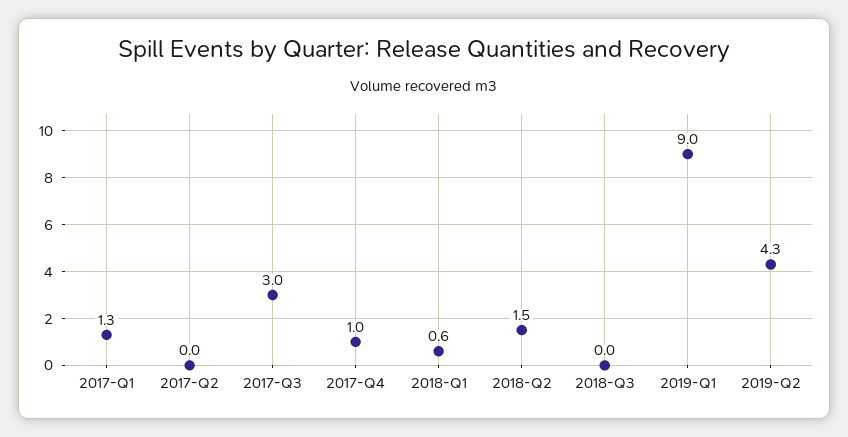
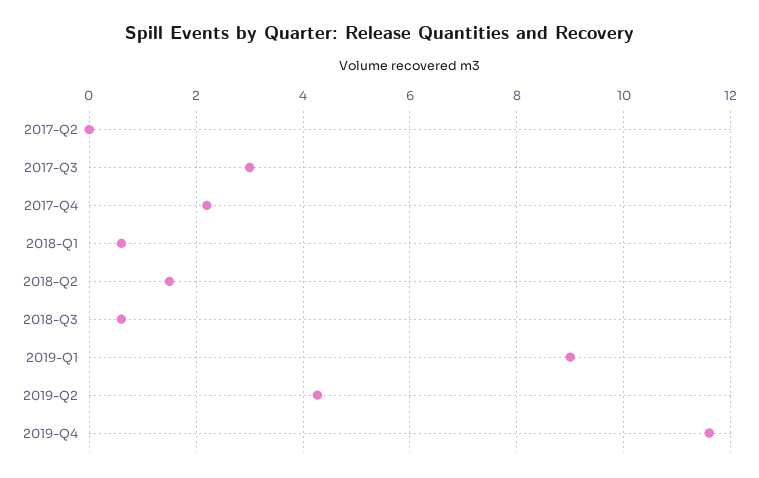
2017-Q1: 1.3 -> none
2017-Q4: 1 -> 2.2
2018-Q3: 0 -> 0.6
2019-Q4: none -> 11.6

